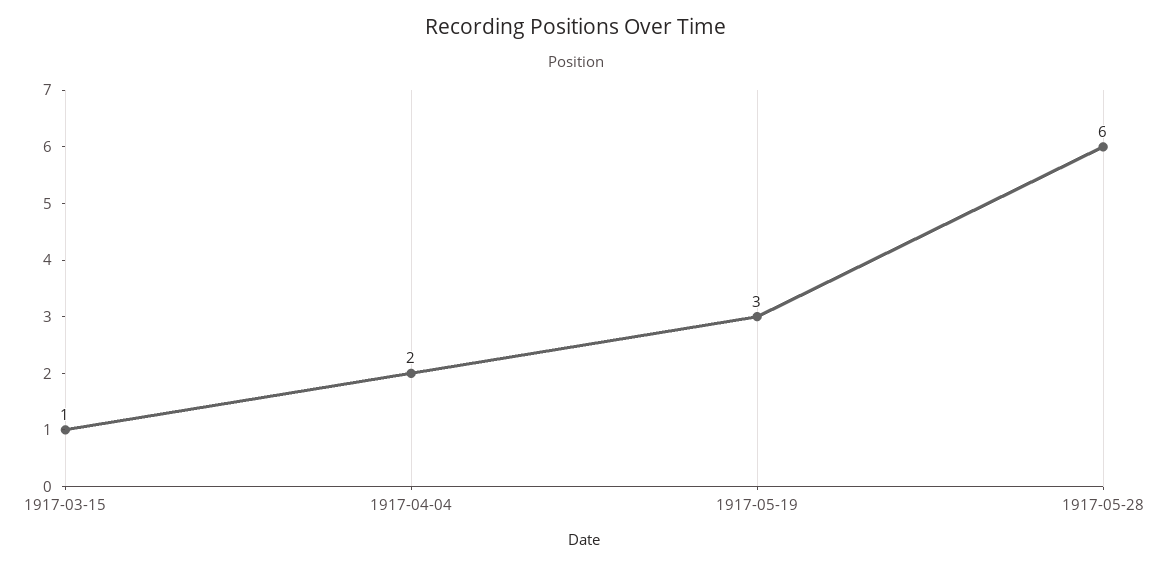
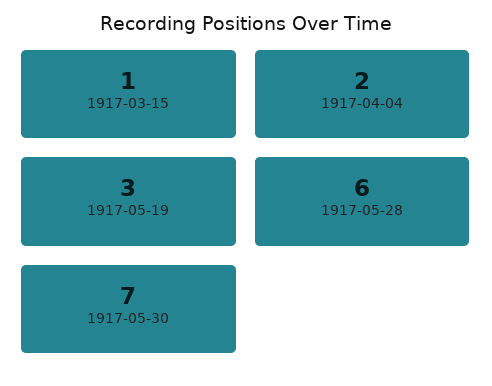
1917-05-30: none -> 7

